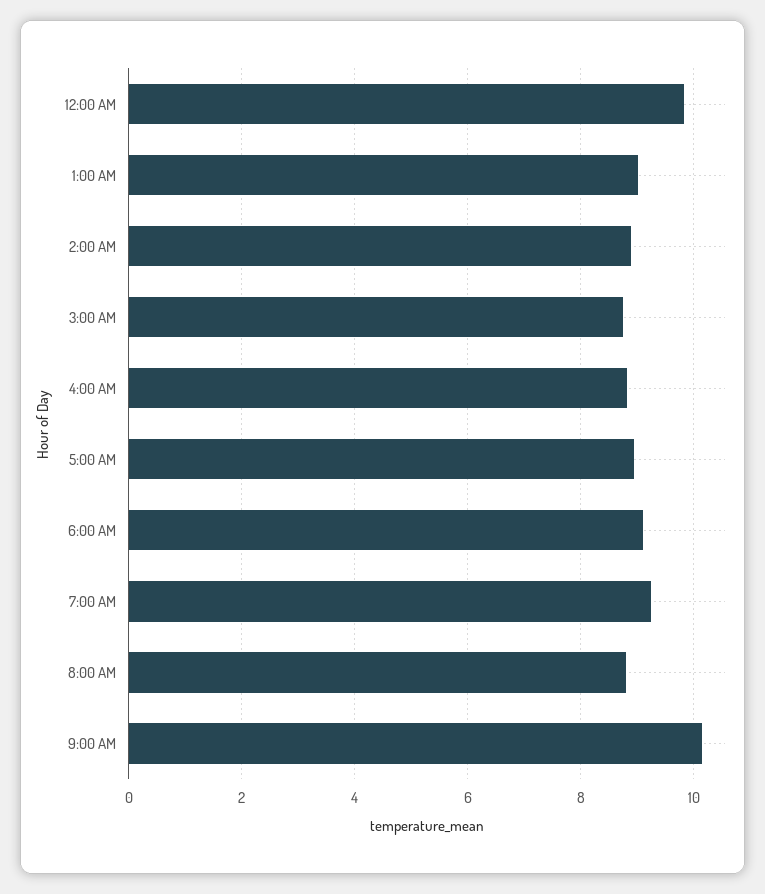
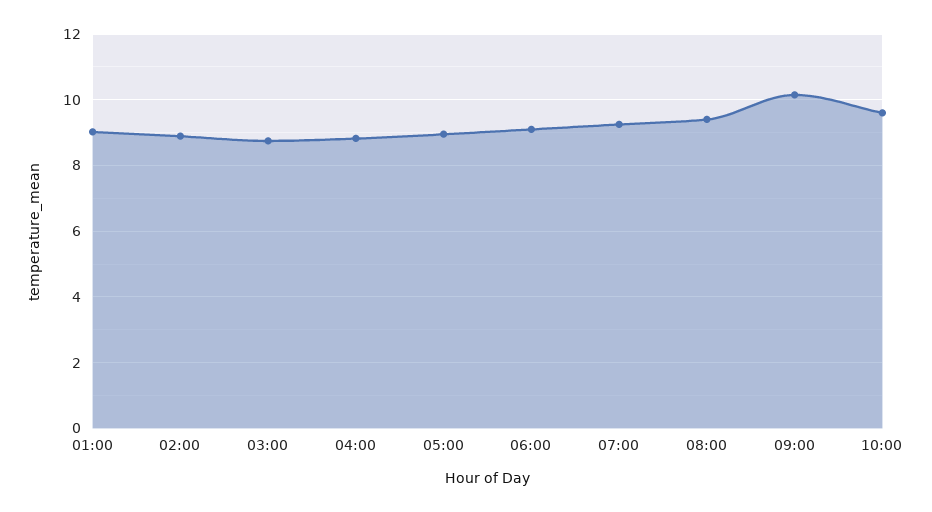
12:00 AM: 9.8 -> none
8:00 AM: 8.8 -> 9.4
10:00: none -> 9.6

